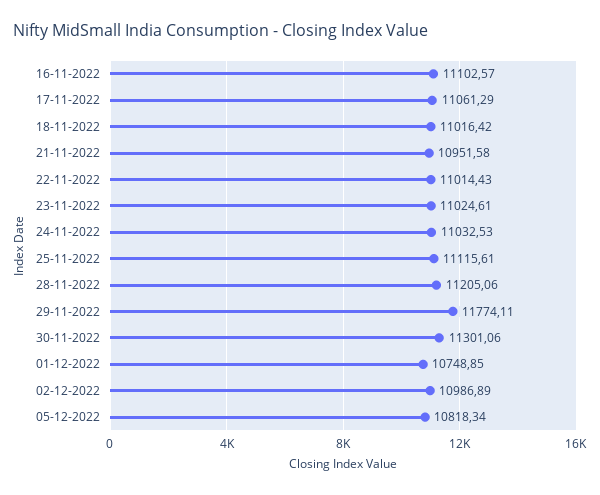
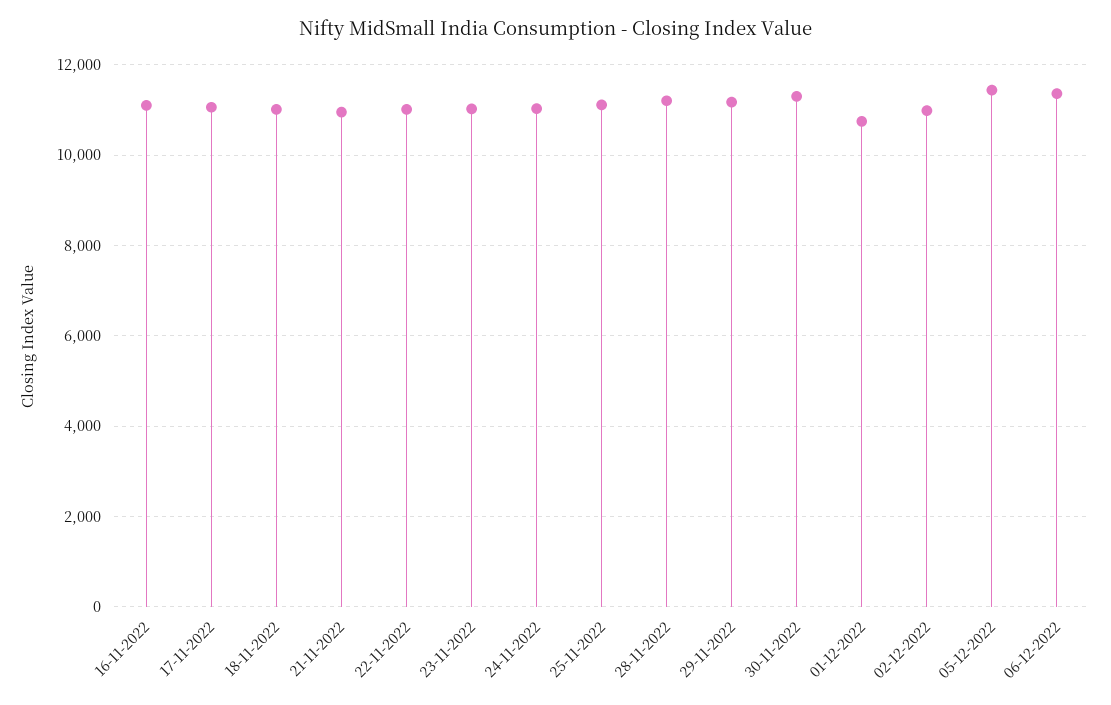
29-11-2022: 11774.11 -> 11200
05-12-2022: 10818.34 -> 11400
06-12-2022: none -> 11400

